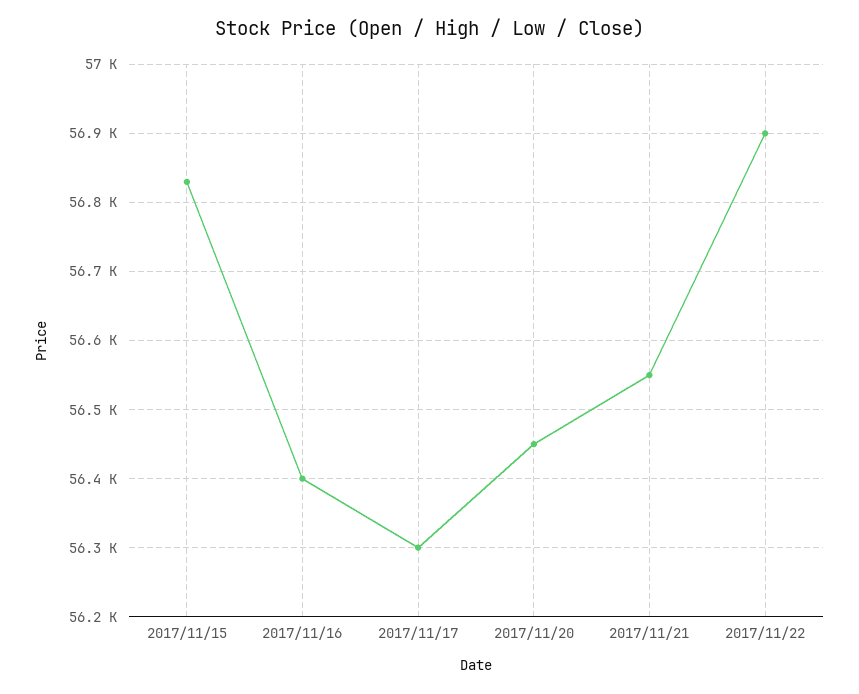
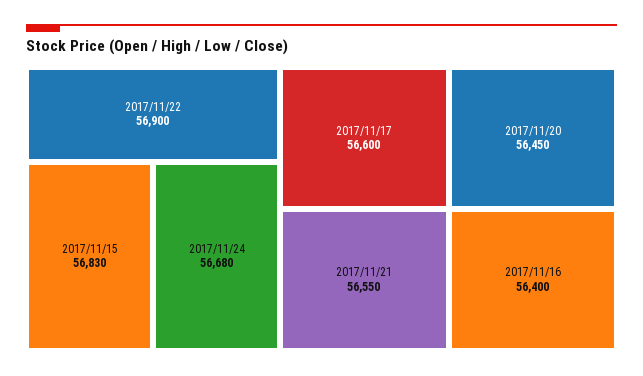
2017/11/17: 56300 -> 56600
2017/11/24: none -> 56680

